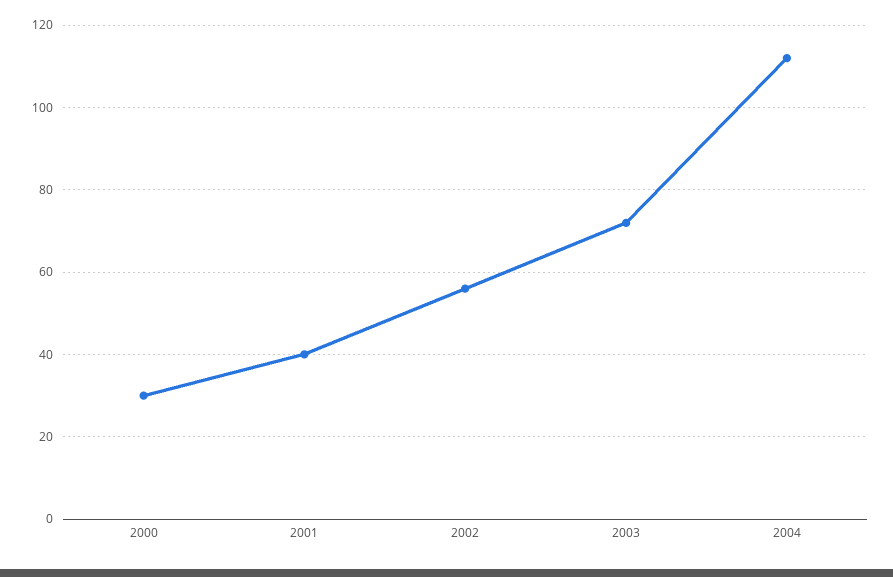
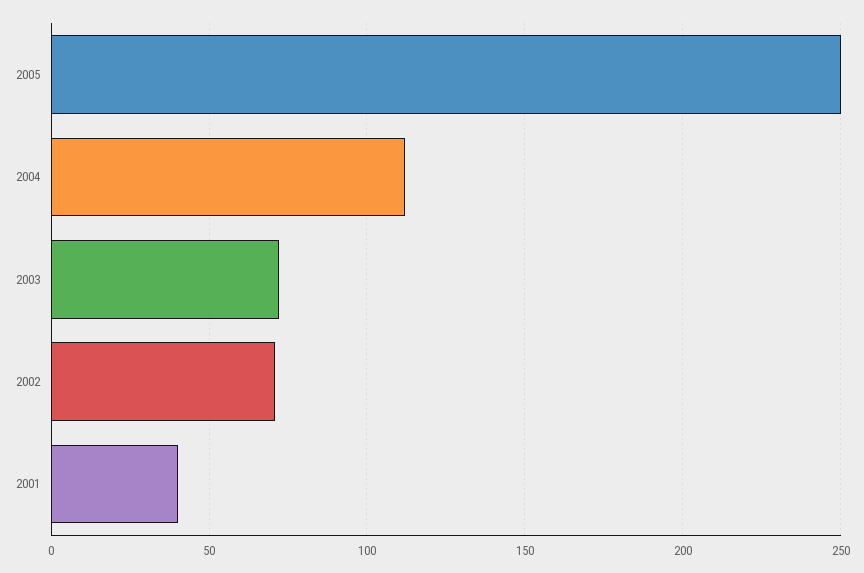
2000: 30 -> none
2002: 55 -> 70
2005: none -> 250

